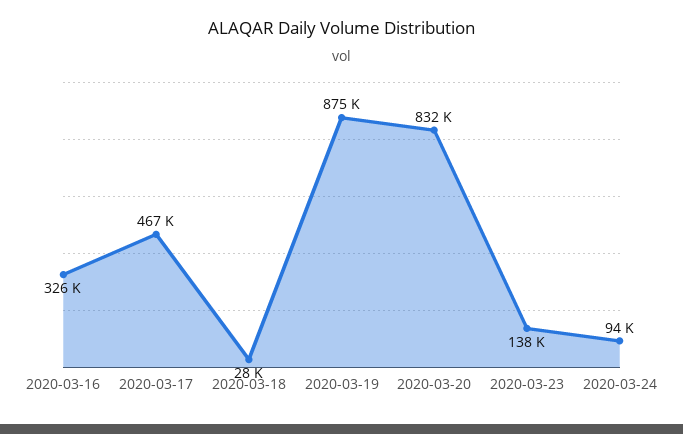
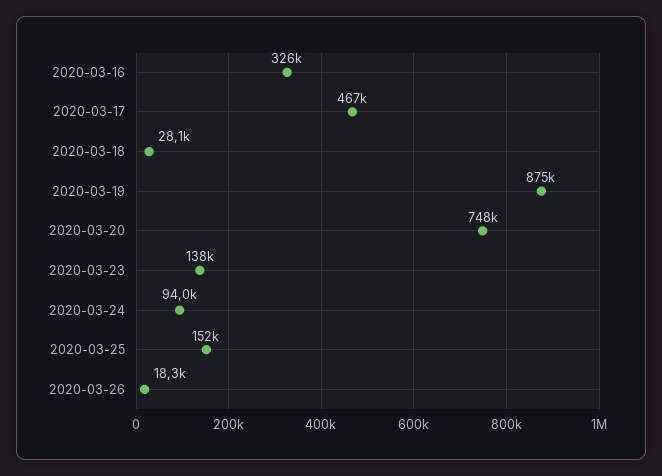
2020-03-20: 832000 -> 748000
2020-03-25: none -> 152000
2020-03-26: none -> 18300

